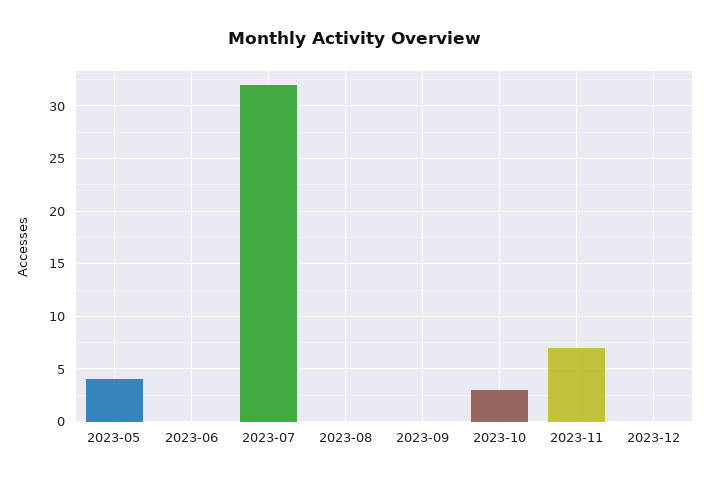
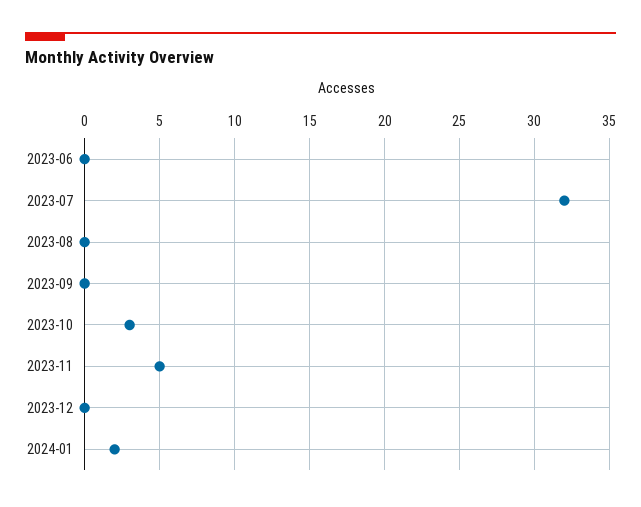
2023-05: 4 -> none
2023-11: 7 -> 5
2024-01: none -> 2

